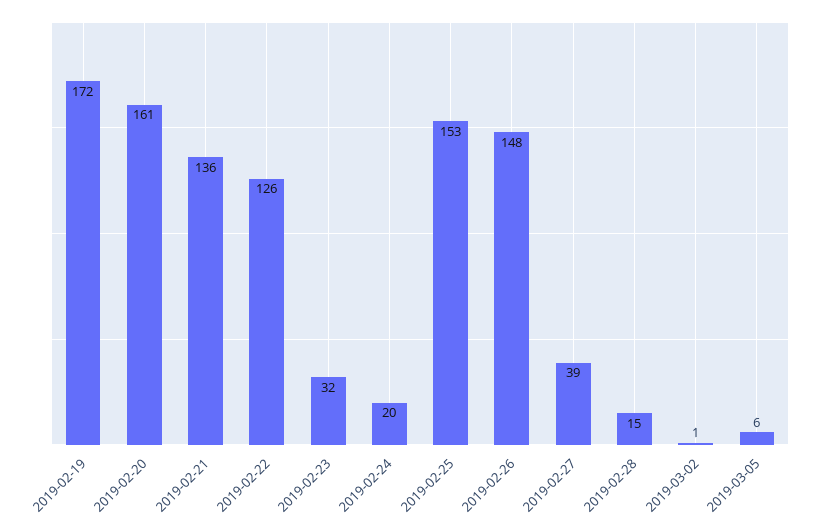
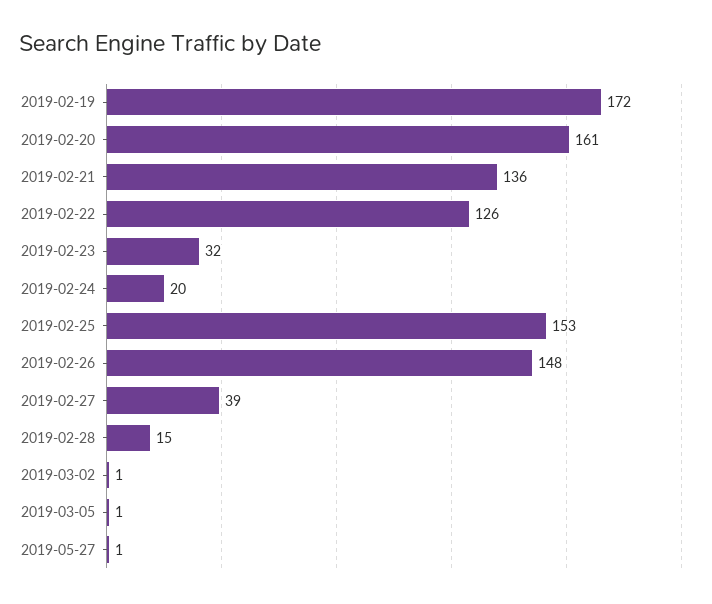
2019-03-05: 6 -> 1
2019-05-27: none -> 1

